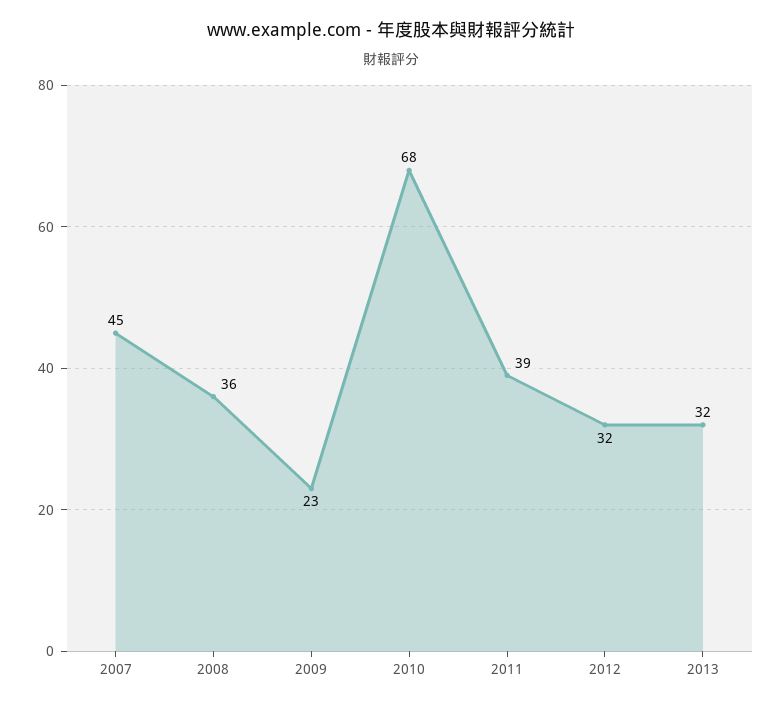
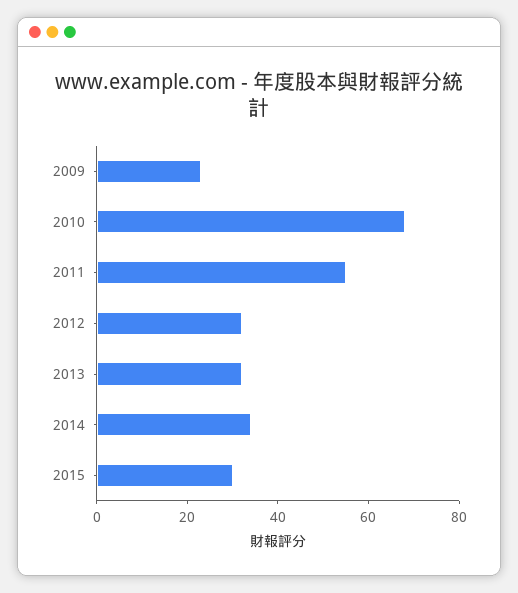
2007: 45 -> none
2008: 36 -> none
2011: 39 -> 55
2014: none -> 35
2015: none -> 30

